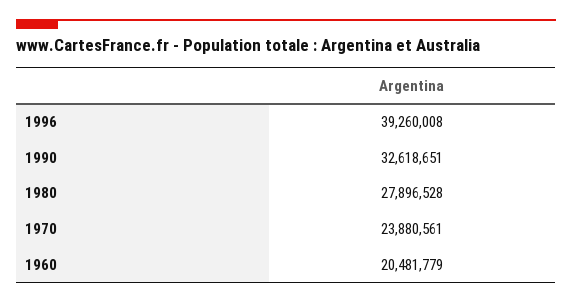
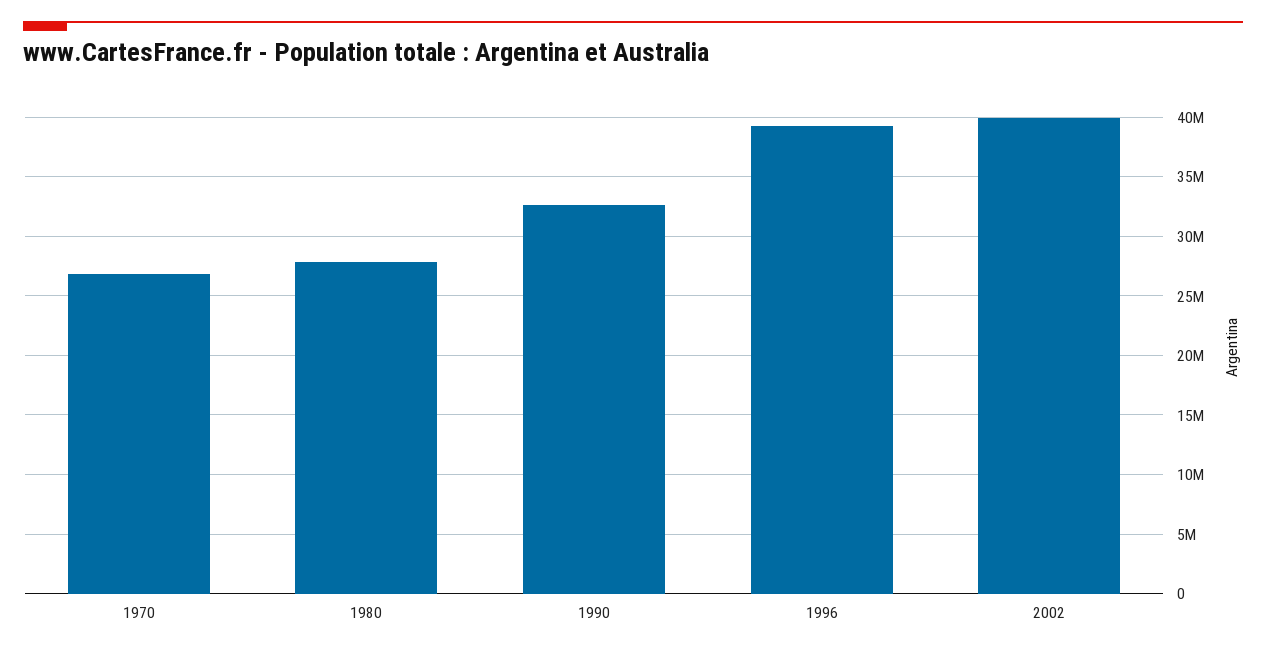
1970: 23880561 -> 27000000
1960: 20481779 -> none
2002: none -> 40000000

